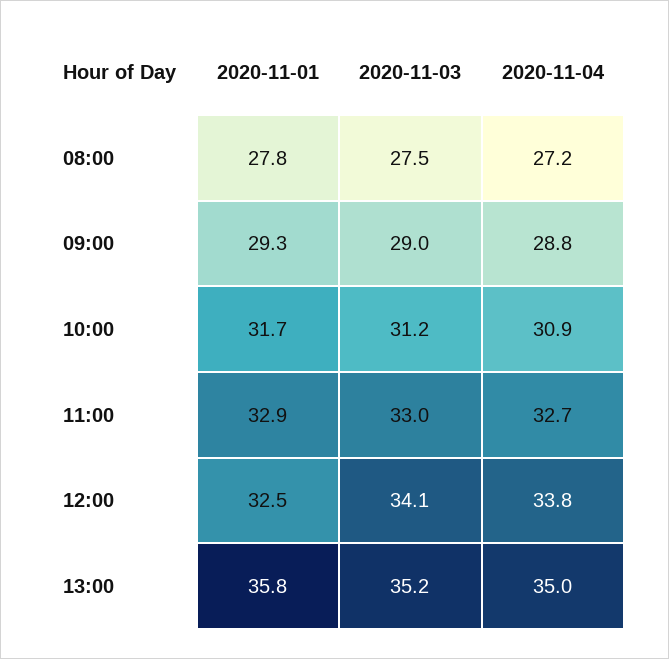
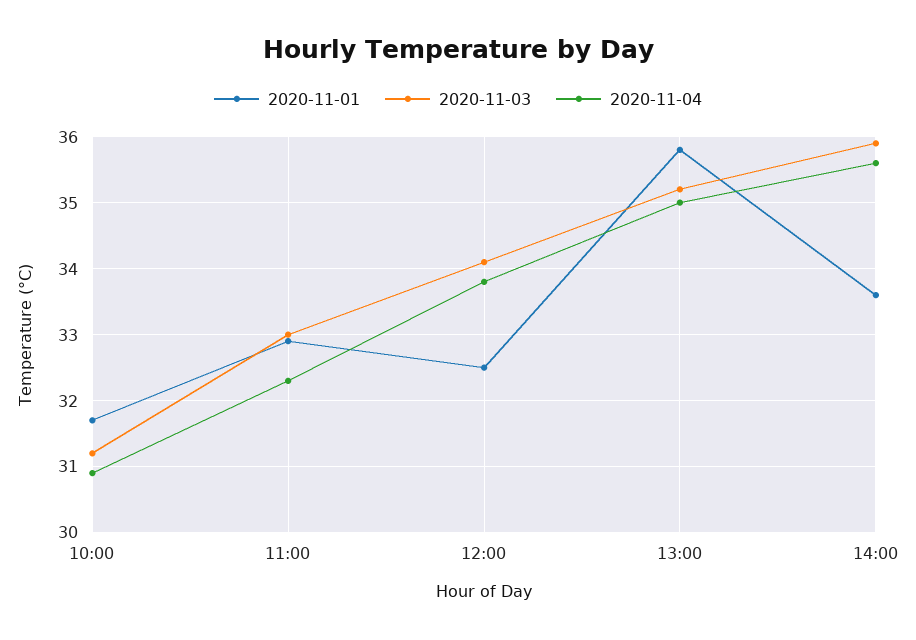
2020-11-01, 08:00: 27.8 -> none
2020-11-03, 08:00: 27.5 -> none
2020-11-04, 08:00: 27.2 -> none
2020-11-01, 09:00: 29.3 -> none
2020-11-03, 09:00: 29 -> none
2020-11-04, 09:00: 28.8 -> none
2020-11-04, 11:00: 32.7 -> 32.3
2020-11-01, 14:00: none -> 33.6
2020-11-03, 14:00: none -> 35.9
2020-11-04, 14:00: none -> 35.6

